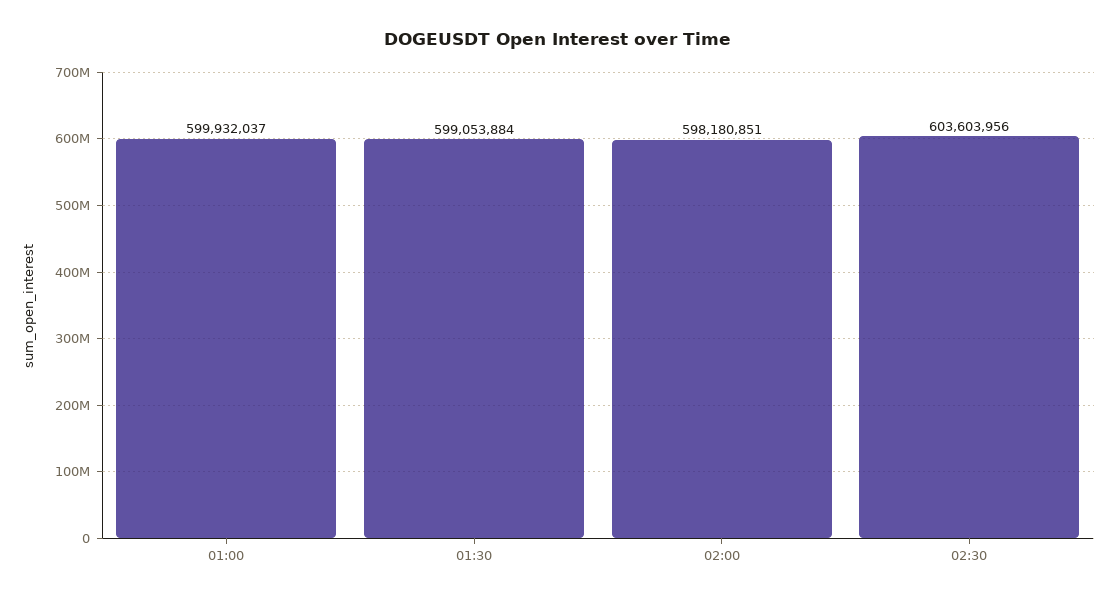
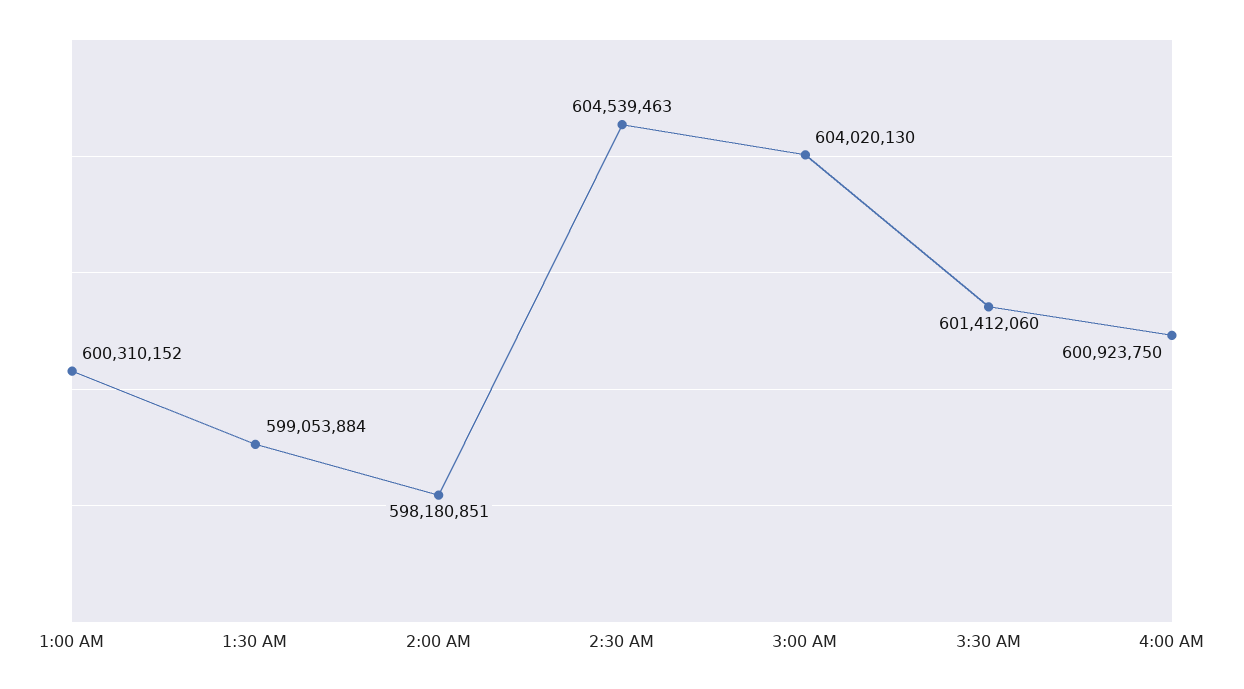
01:00: 599932037 -> 600310152
02:30: 603603956 -> 604539463
3:00 AM: none -> 604020130
3:30 AM: none -> 601412060
4:00 AM: none -> 600923750

